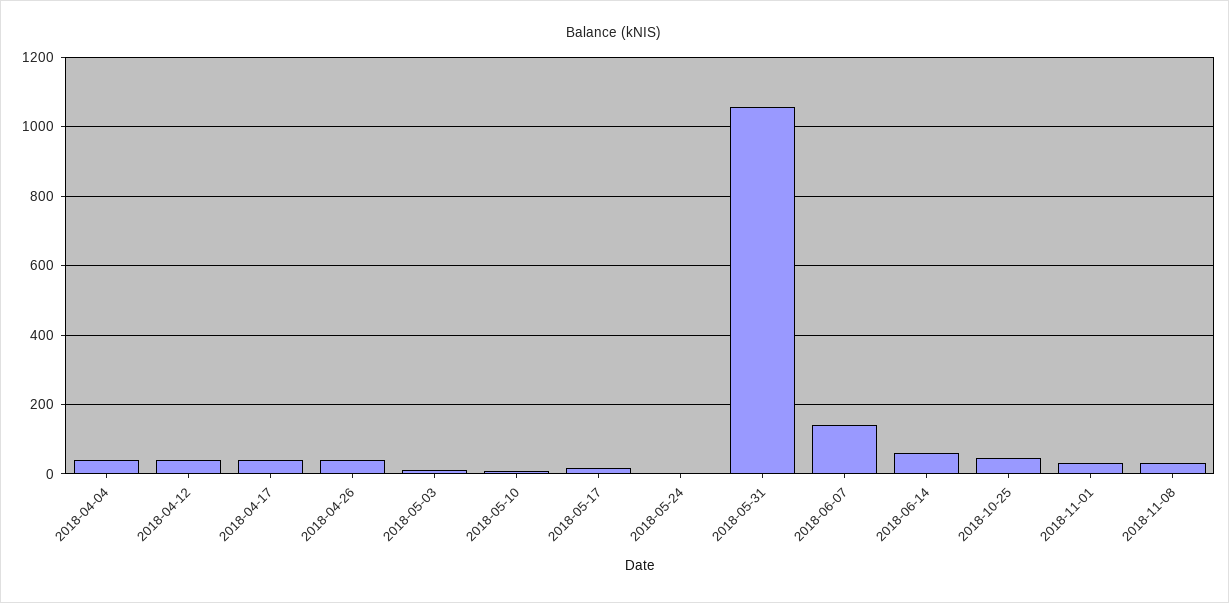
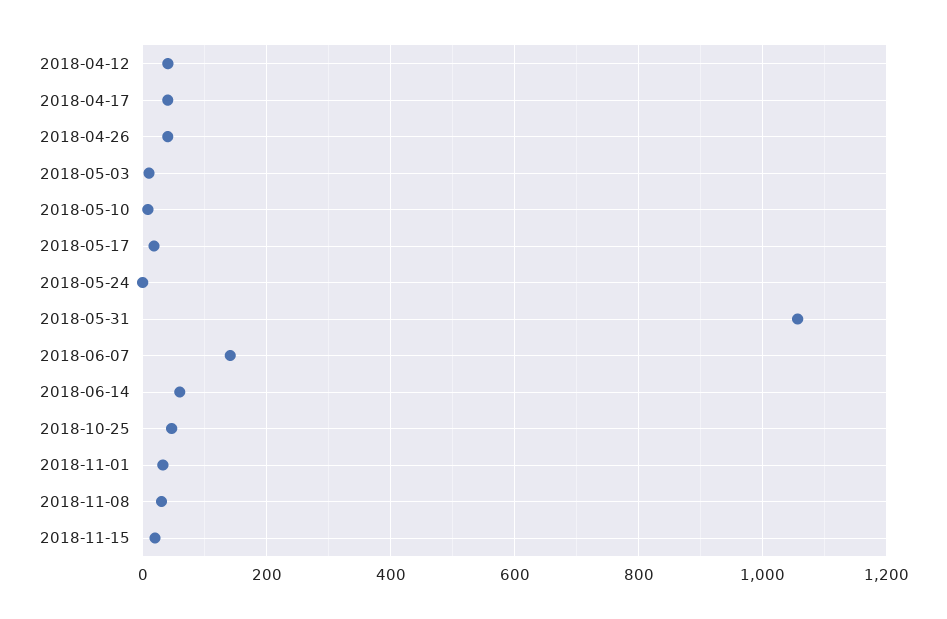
2018-04-04: 40 -> none
2018-11-15: none -> 20

